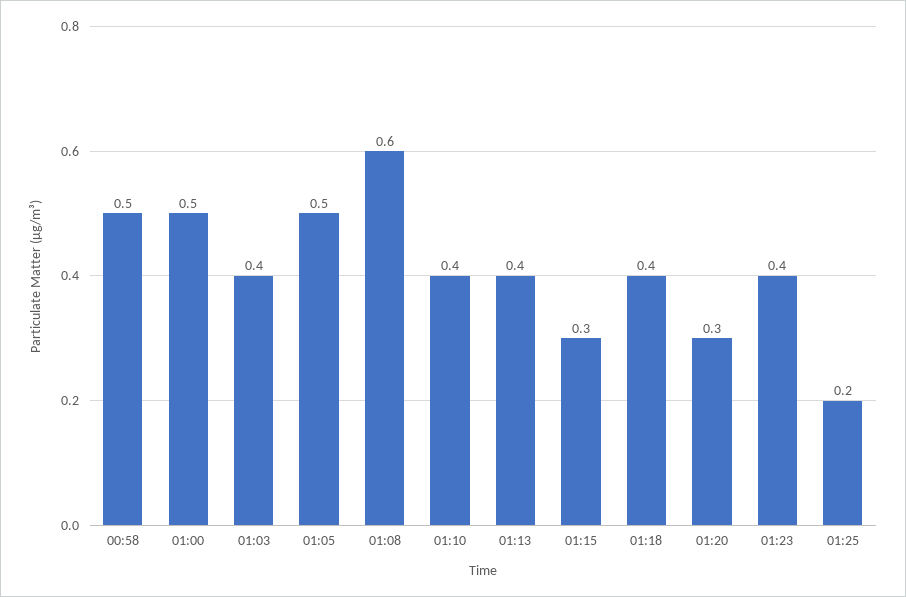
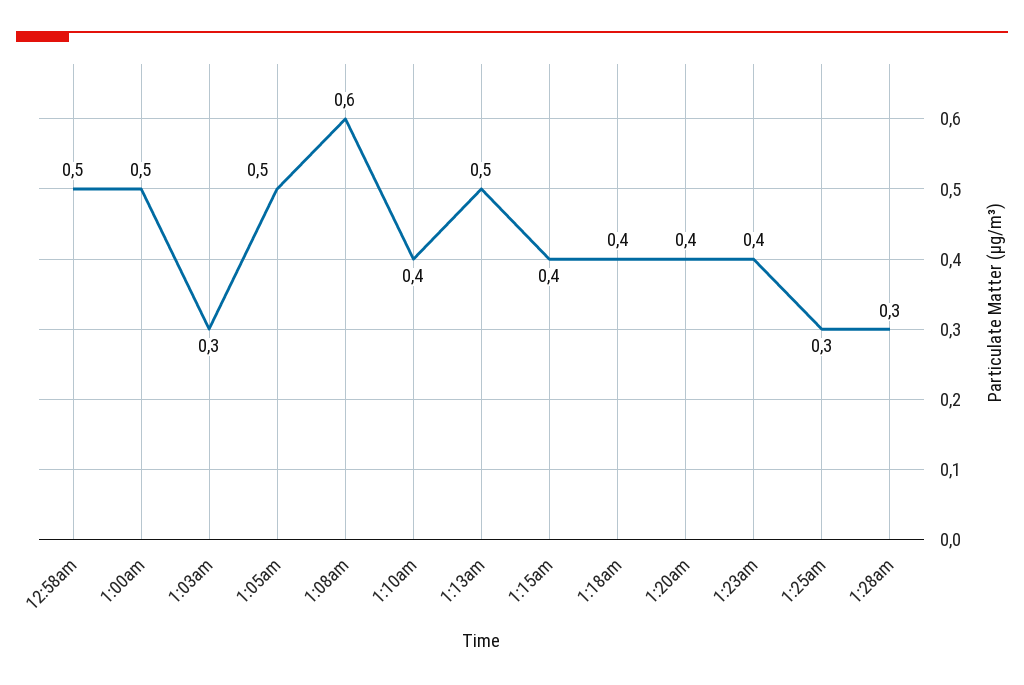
01:03: 0.4 -> 0.3
01:13: 0.4 -> 0.5
01:15: 0.3 -> 0.4
01:20: 0.3 -> 0.4
01:25: 0.2 -> 0.3
1:28am: none -> 0.3

